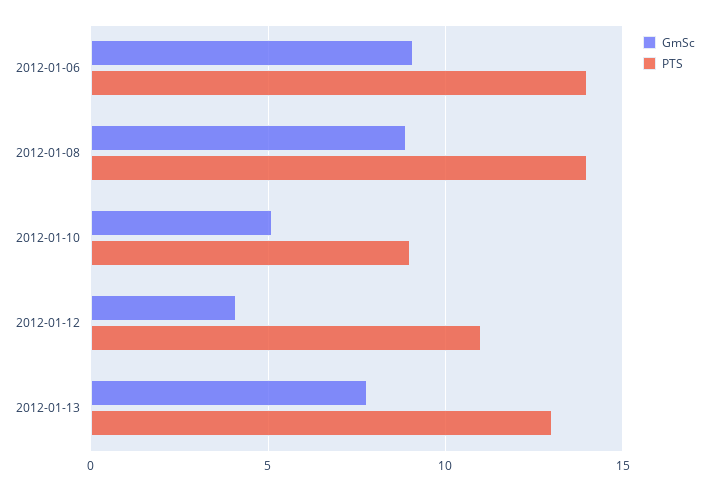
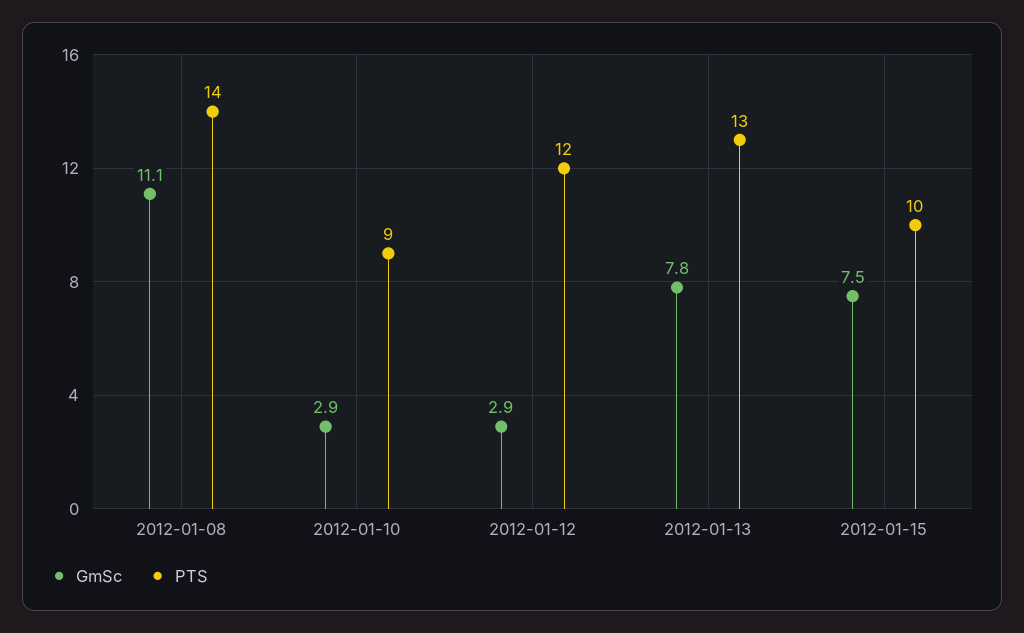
GmSc, 2012-01-06: 9 -> none
PTS, 2012-01-06: 14 -> none
GmSc, 2012-01-08: 9 -> 11.1
GmSc, 2012-01-10: 5 -> 2.9
GmSc, 2012-01-12: 4 -> 2.9
PTS, 2012-01-12: 11 -> 12
GmSc, 2012-01-15: none -> 7.5
PTS, 2012-01-15: none -> 10

